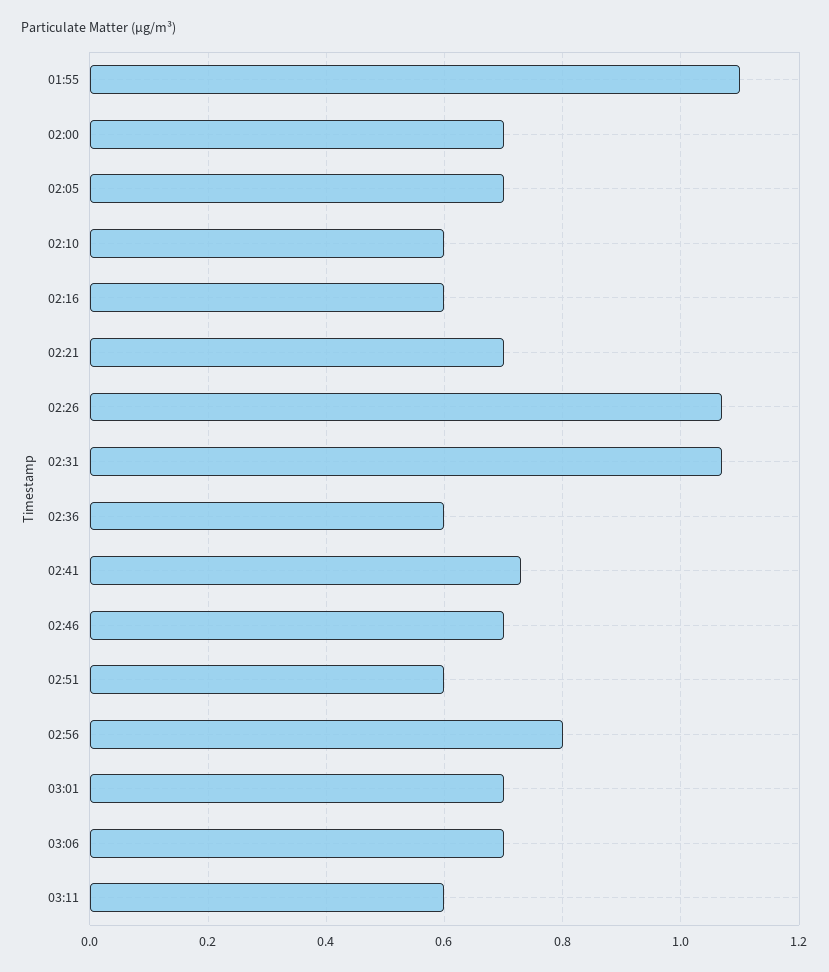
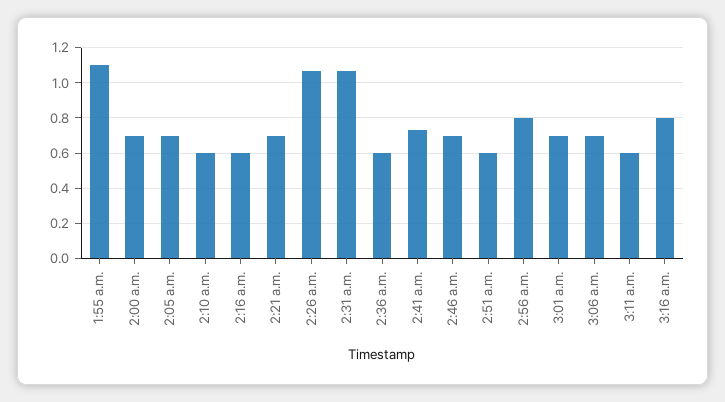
3:16 a.m.: none -> 0.8

